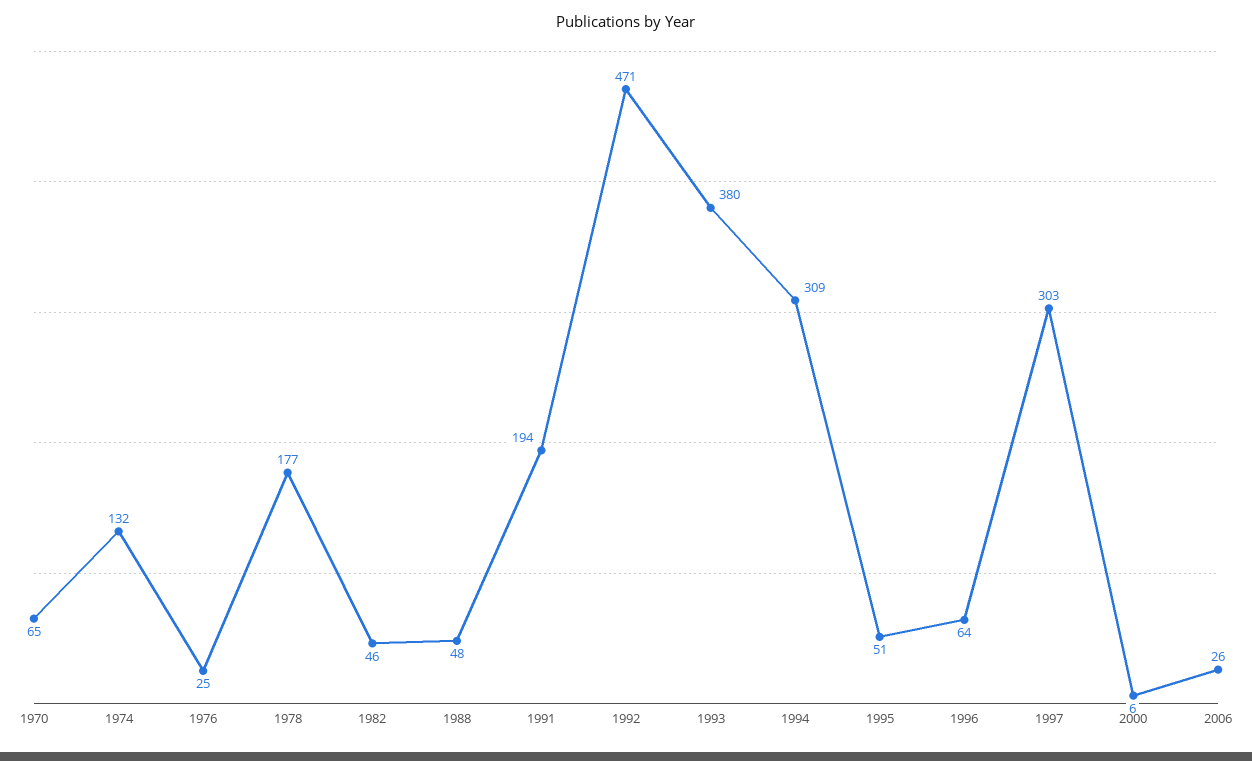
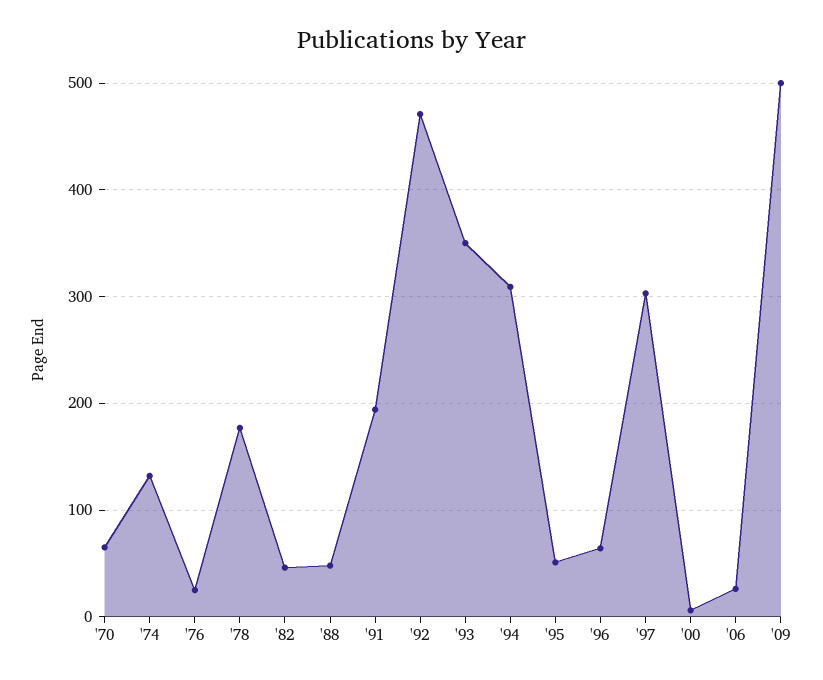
1993: 380 -> 350
'09: none -> 500

